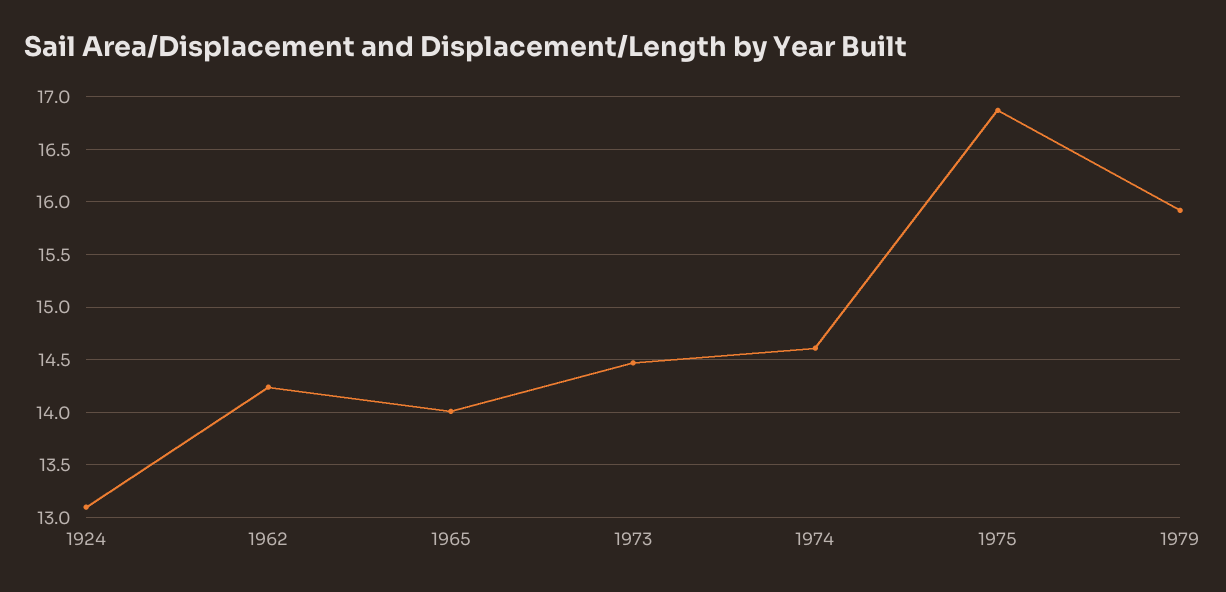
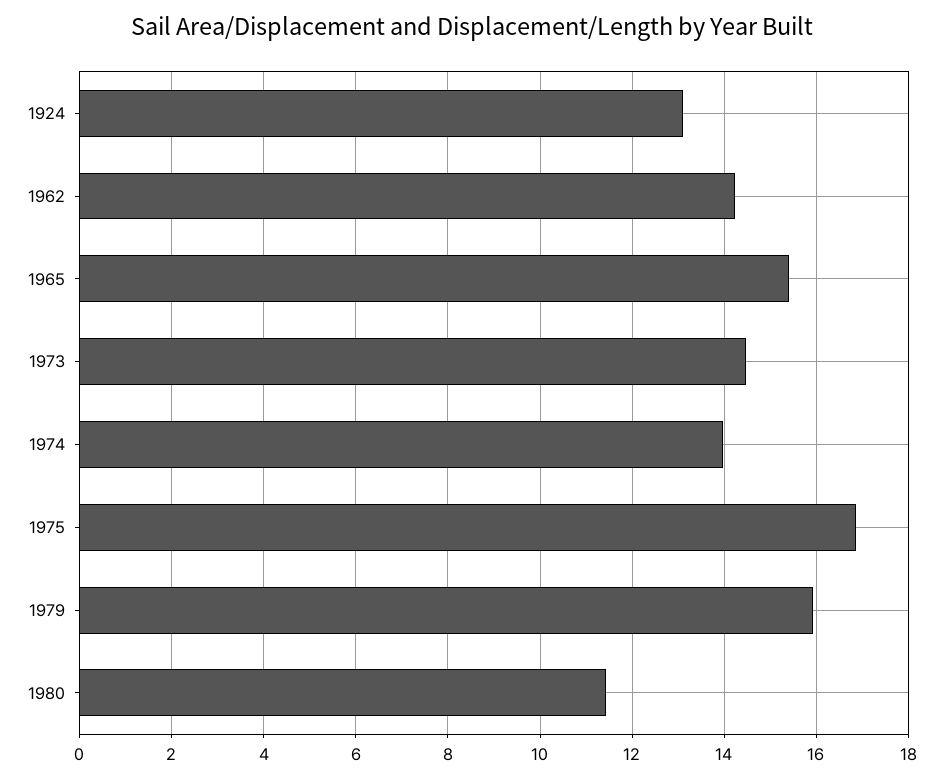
1965: 14 -> 15.4
1974: 14.6 -> 14
1980: none -> 11.4

